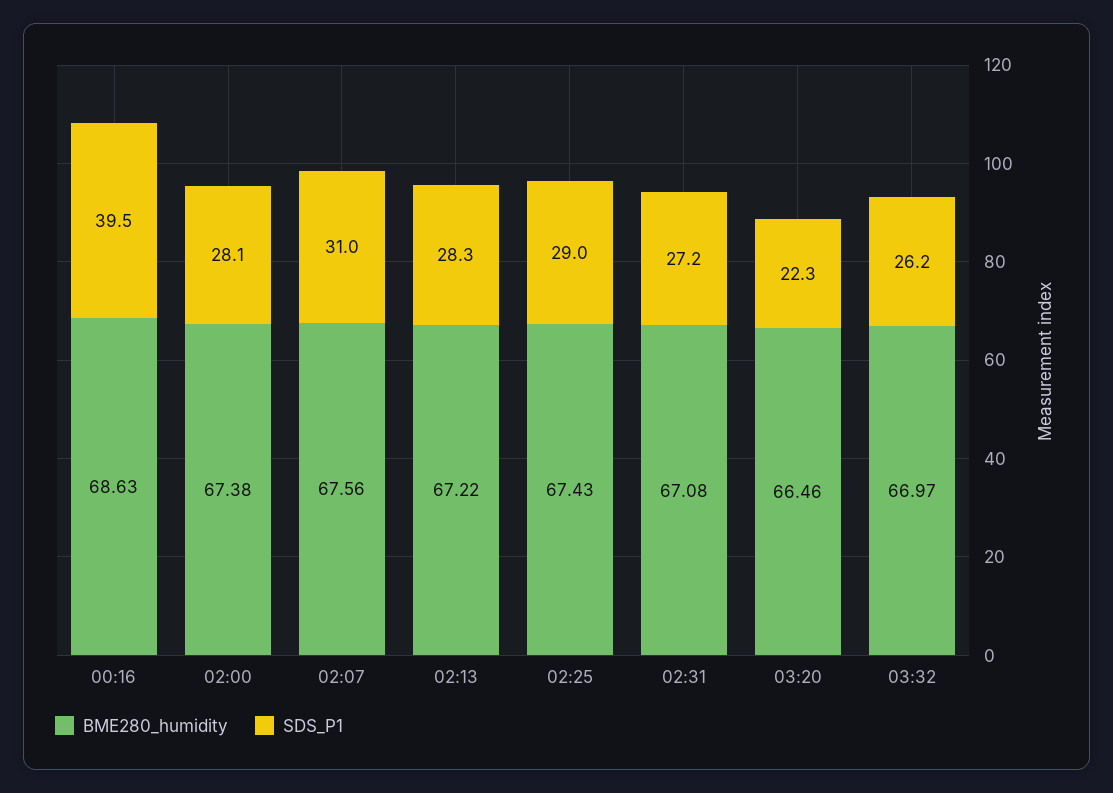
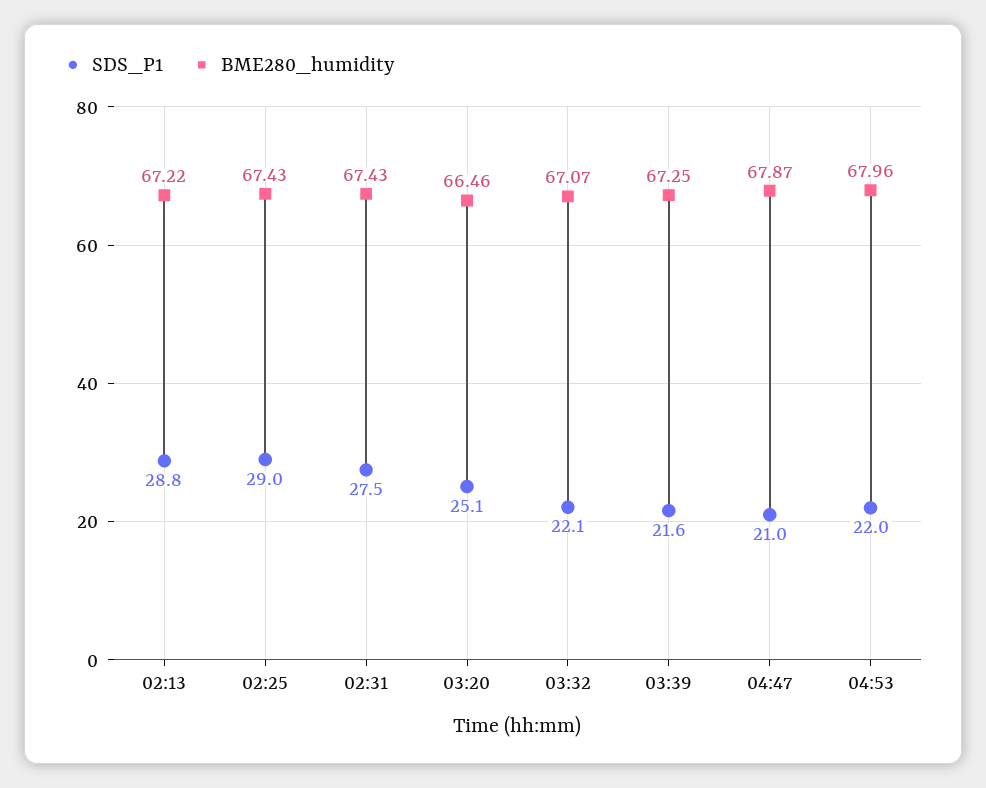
BME280_humidity, 00:16: 68.63 -> none
SDS_P1, 00:16: 39.5 -> none
BME280_humidity, 02:00: 67.38 -> none
SDS_P1, 02:00: 28.1 -> none
BME280_humidity, 02:07: 67.56 -> none
SDS_P1, 02:07: 31 -> none
SDS_P1, 02:13: 28.3 -> 28.8
BME280_humidity, 02:31: 67.08 -> 67.43
SDS_P1, 02:31: 27.2 -> 27.5
SDS_P1, 03:20: 22.3 -> 25.1
BME280_humidity, 03:32: 66.97 -> 67.07
SDS_P1, 03:32: 26.2 -> 22.1
SDS_P1, 03:39: none -> 21.6
BME280_humidity, 03:39: none -> 67.25
SDS_P1, 04:47: none -> 21
BME280_humidity, 04:47: none -> 67.87
SDS_P1, 04:53: none -> 22
BME280_humidity, 04:53: none -> 67.96

